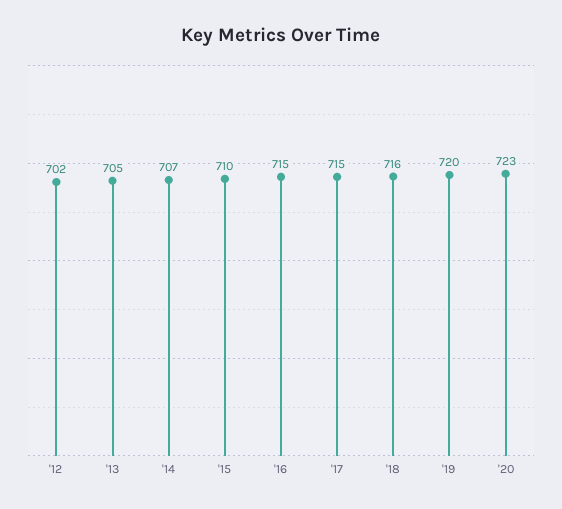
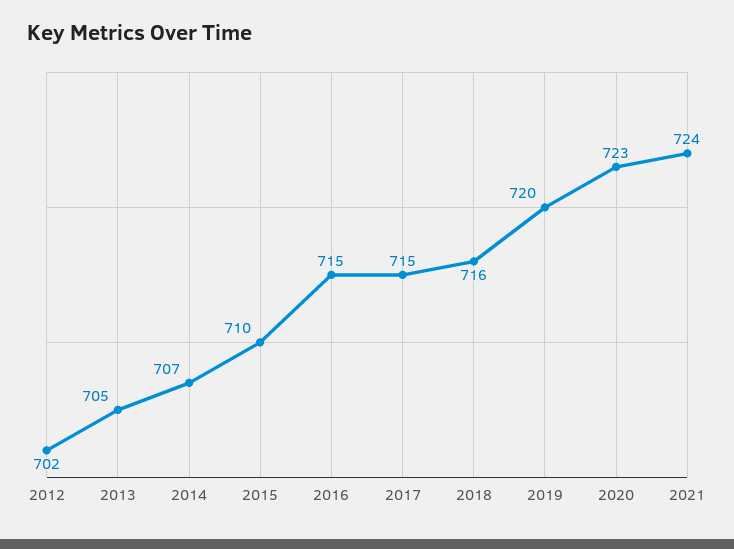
2021: none -> 724

